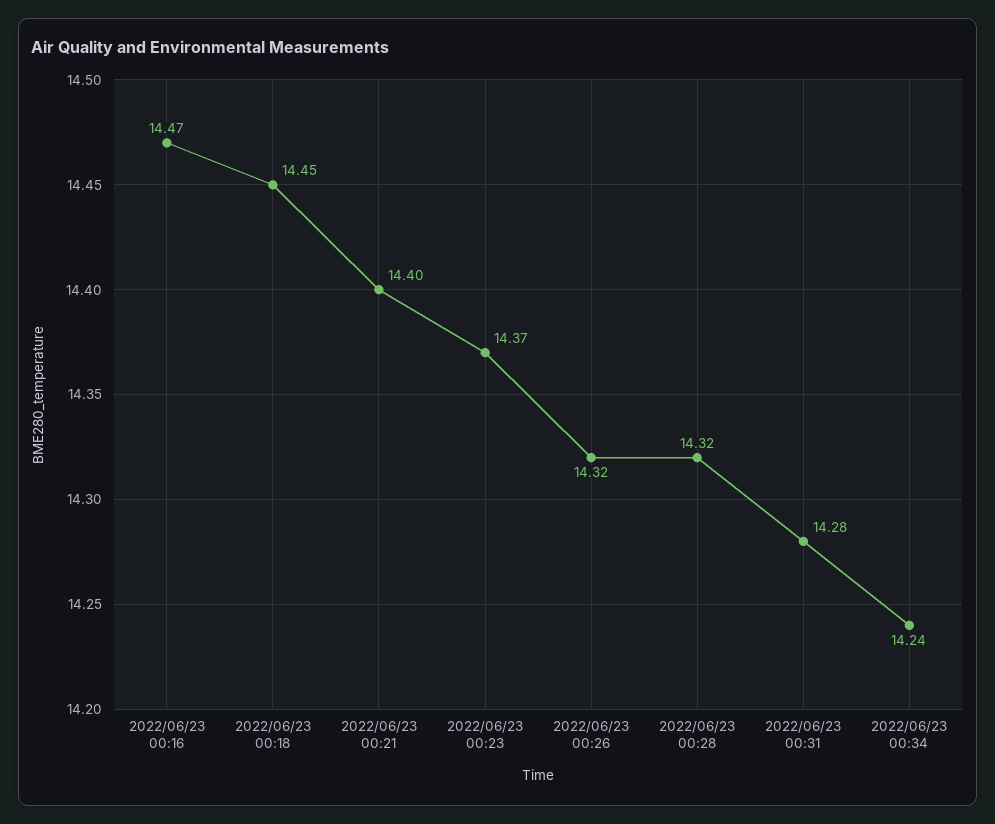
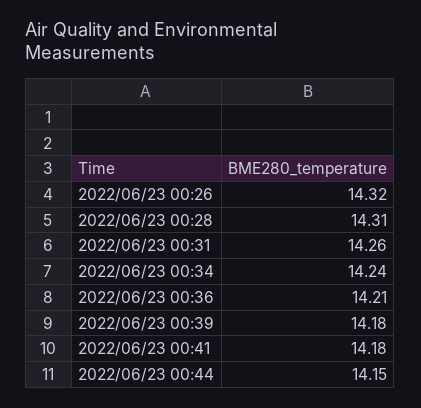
2022/06/23 00:16: 14.47 -> none
2022/06/23 00:18: 14.45 -> none
2022/06/23 00:21: 14.4 -> none
2022/06/23 00:23: 14.37 -> none
2022/06/23 00:28: 14.32 -> 14.31
2022/06/23 00:31: 14.28 -> 14.26
2022/06/23 00:36: none -> 14.21
2022/06/23 00:39: none -> 14.18
2022/06/23 00:41: none -> 14.18
2022/06/23 00:44: none -> 14.15

